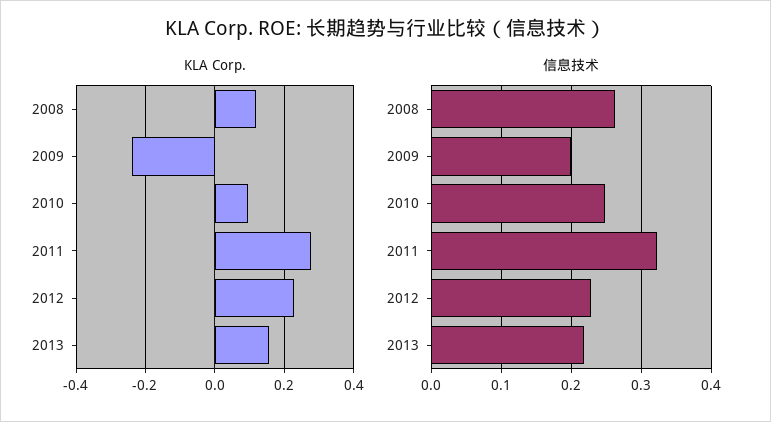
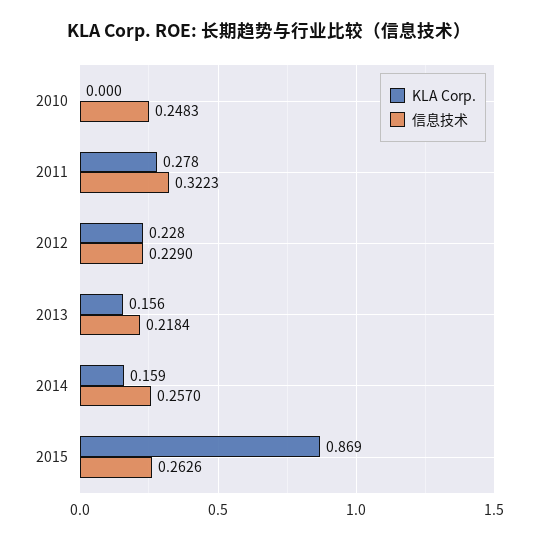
KLA Corp., 2008: 0.12 -> none
KLA Corp., 2009: -0.24 -> none
KLA Corp., 2010: 0.1 -> 0
信息技术, 2008: 0.26 -> none
信息技术, 2009: 0.2 -> none
KLA Corp., 2014: none -> 0.159
信息技术, 2014: none -> 0.257
KLA Corp., 2015: none -> 0.869
信息技术, 2015: none -> 0.2626

